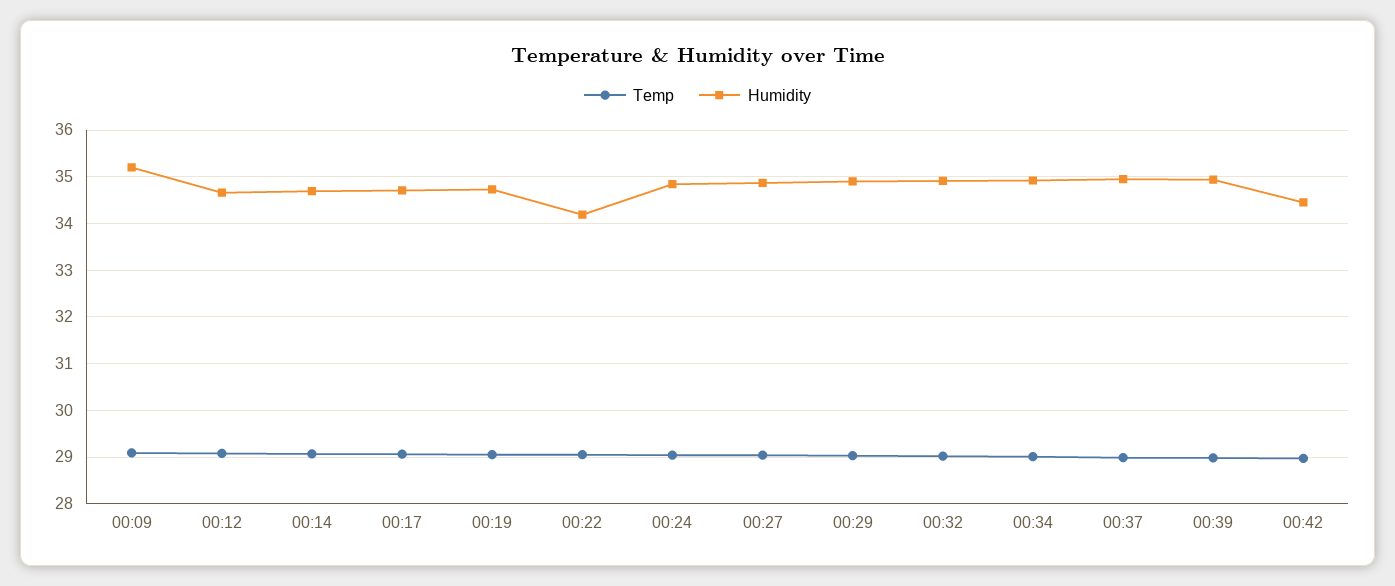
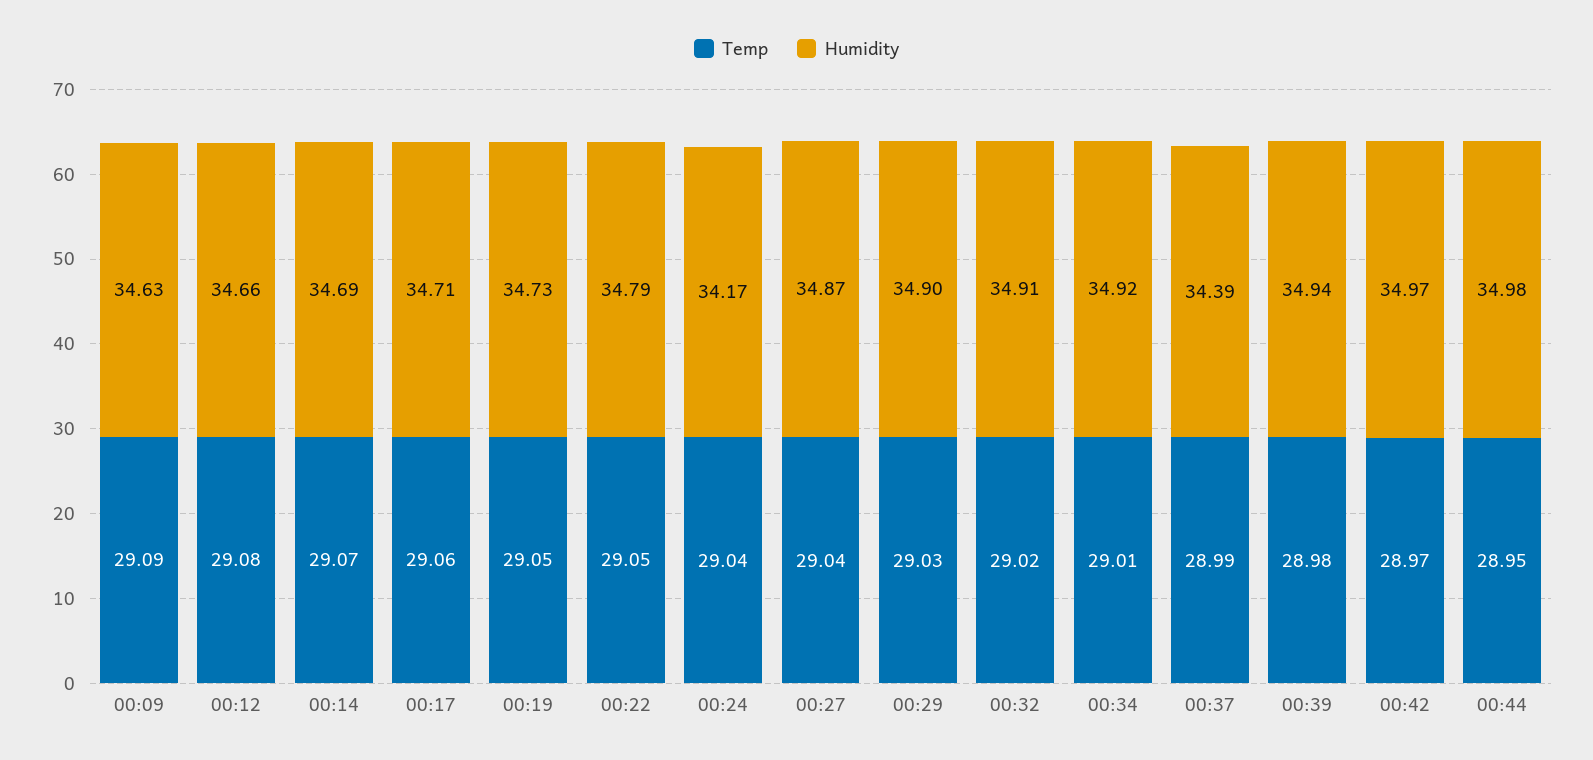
Humidity, 00:09: 35.2 -> 34.63
Humidity, 00:22: 34.2 -> 34.79
Humidity, 00:24: 34.8 -> 34.17
Humidity, 00:37: 35 -> 34.39
Humidity, 00:42: 34.4 -> 34.97
Temp, 00:44: none -> 28.95
Humidity, 00:44: none -> 34.98

